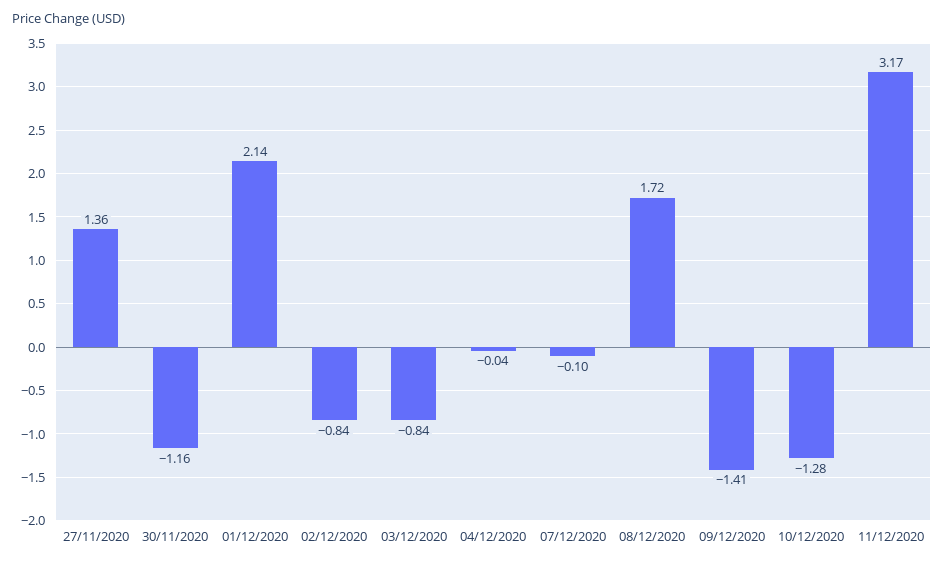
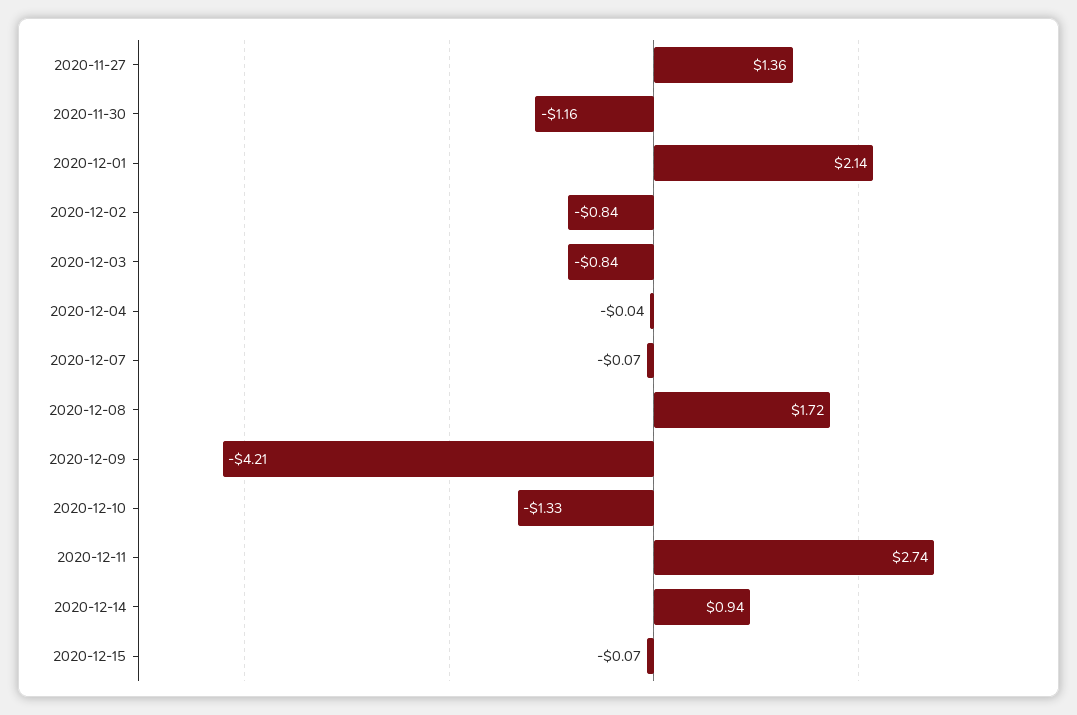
07/12/2020: -0.1 -> -0.07
09/12/2020: -1.41 -> -4.21
10/12/2020: -1.28 -> -1.33
11/12/2020: 3.17 -> 2.74
2020-12-14: none -> 0.94
2020-12-15: none -> -0.07

